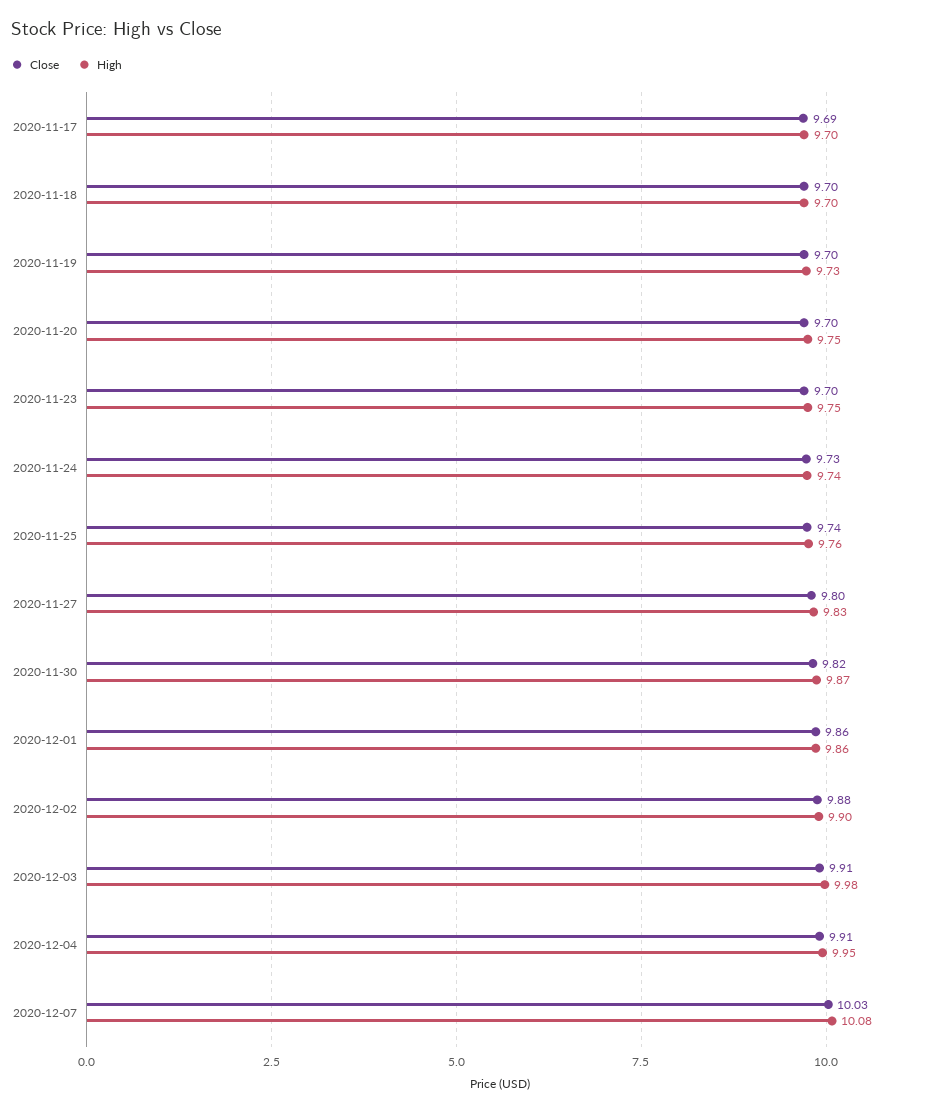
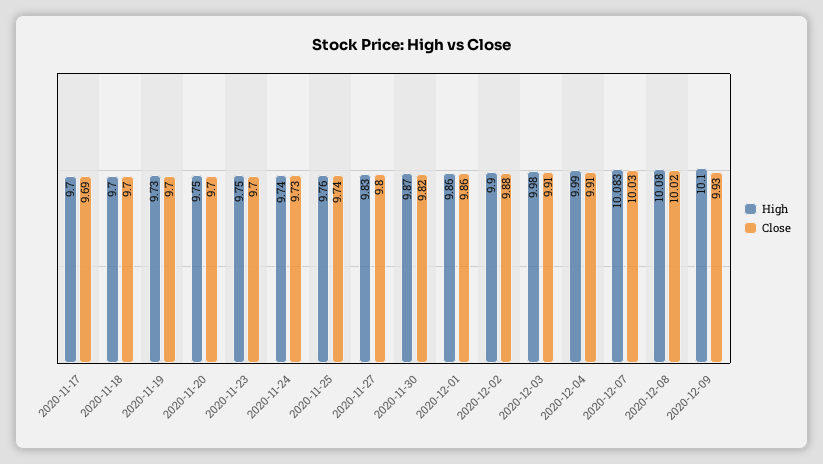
High, 2020-12-04: 9.95 -> 9.99
High, 2020-12-08: none -> 10.08
Close, 2020-12-08: none -> 10.02
High, 2020-12-09: none -> 10.1
Close, 2020-12-09: none -> 9.93

